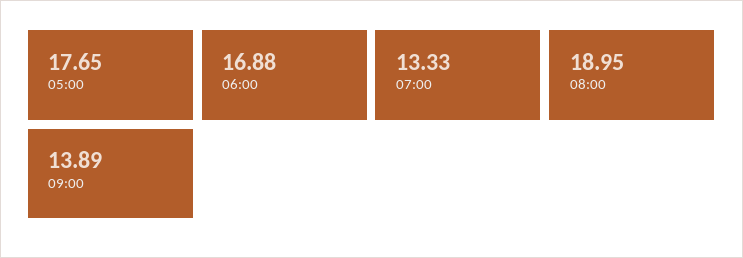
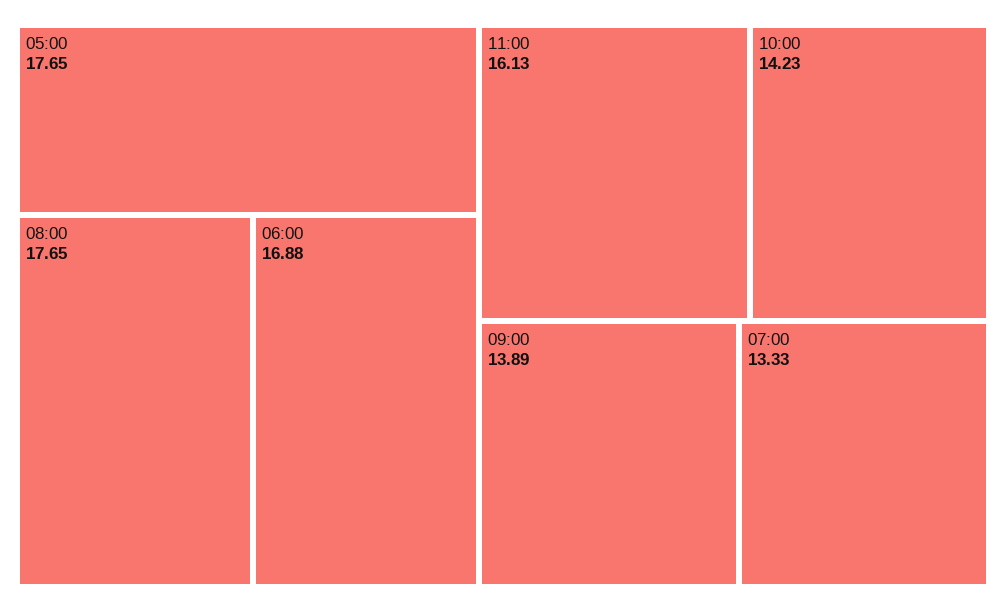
08:00: 18.95 -> 17.65
11:00: none -> 16.13
10:00: none -> 14.23

